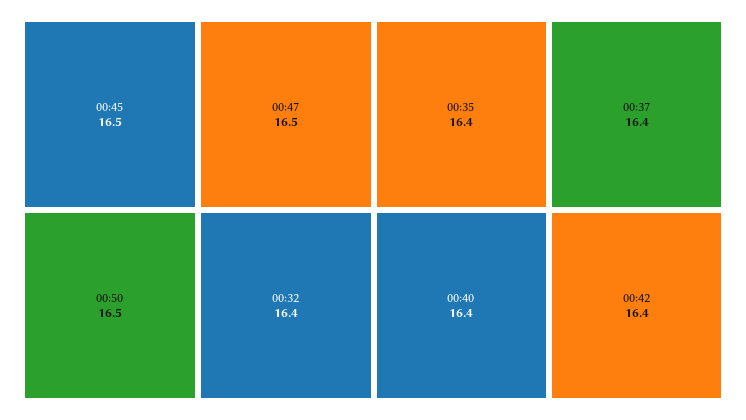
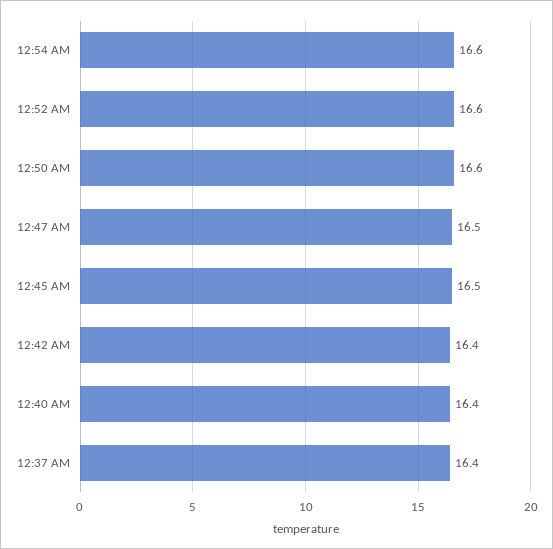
00:50: 16.5 -> 16.6
00:32: 16.4 -> none
00:35: 16.4 -> none
12:54 AM: none -> 16.6
12:52 AM: none -> 16.6

